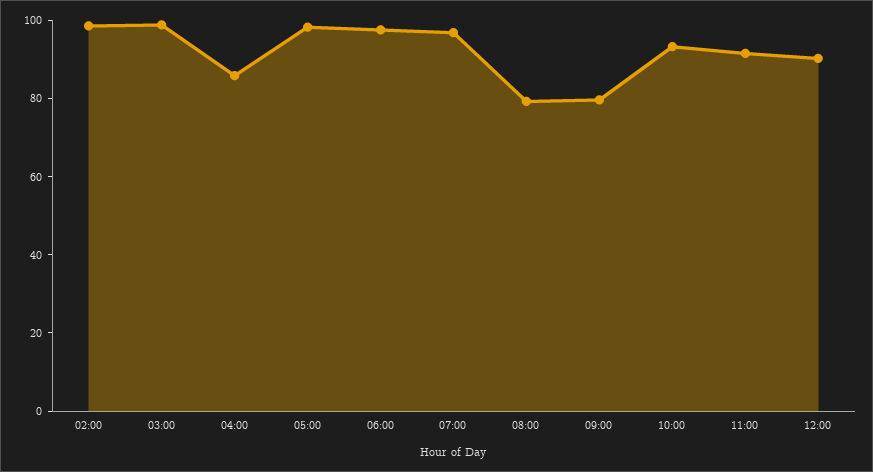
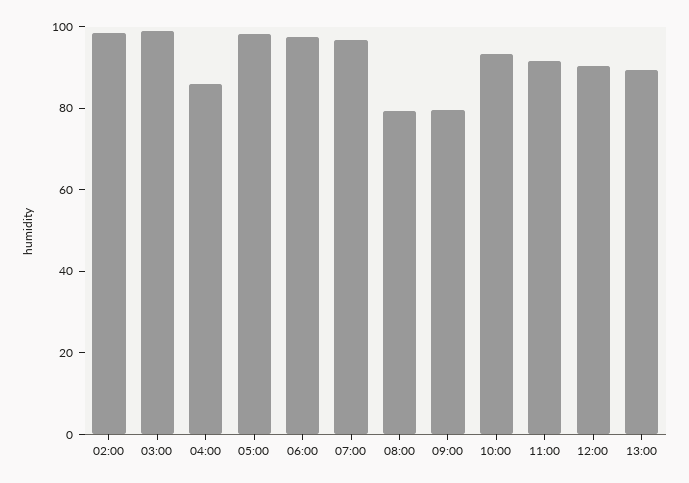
13:00: none -> 90

